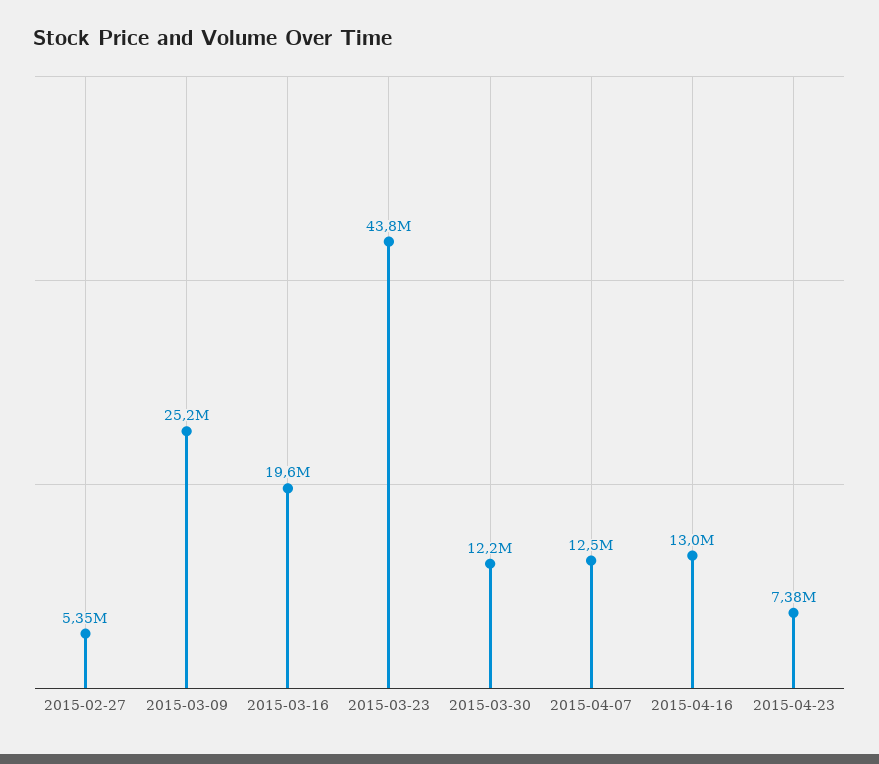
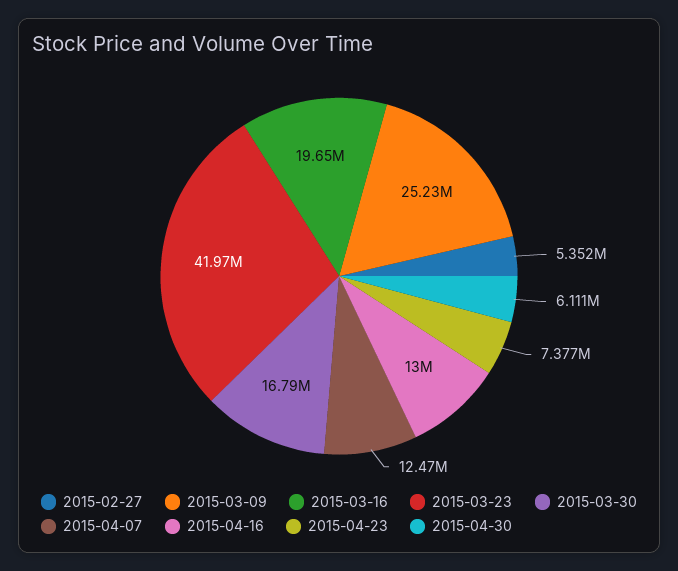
2015-03-23: 43800000 -> 41970000
2015-03-30: 12200000 -> 16790000
2015-04-30: none -> 6111000

